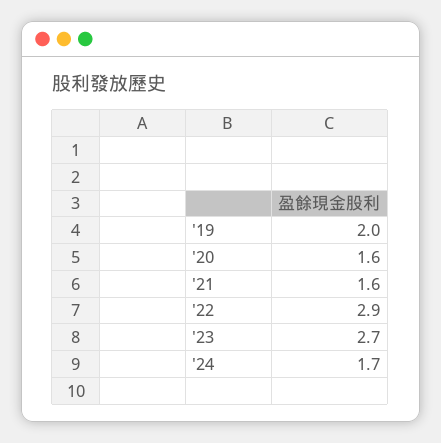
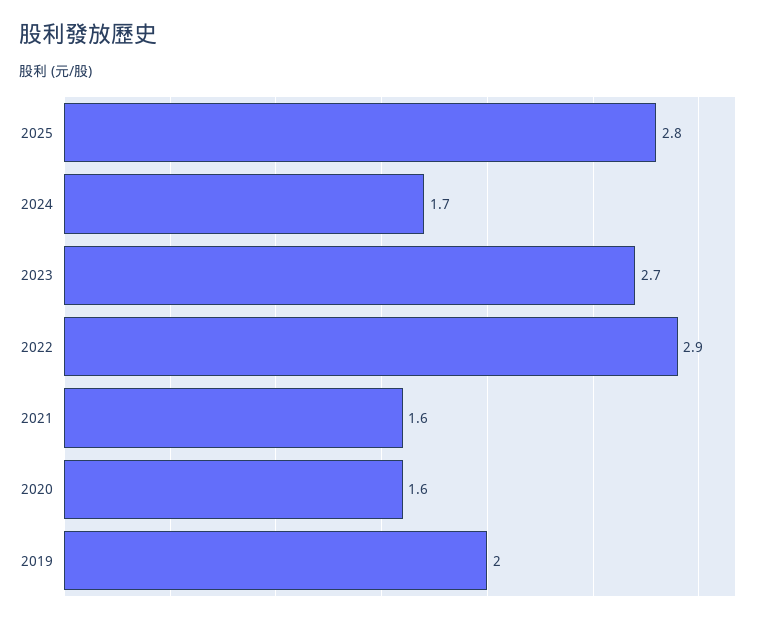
2025: none -> 2.8

